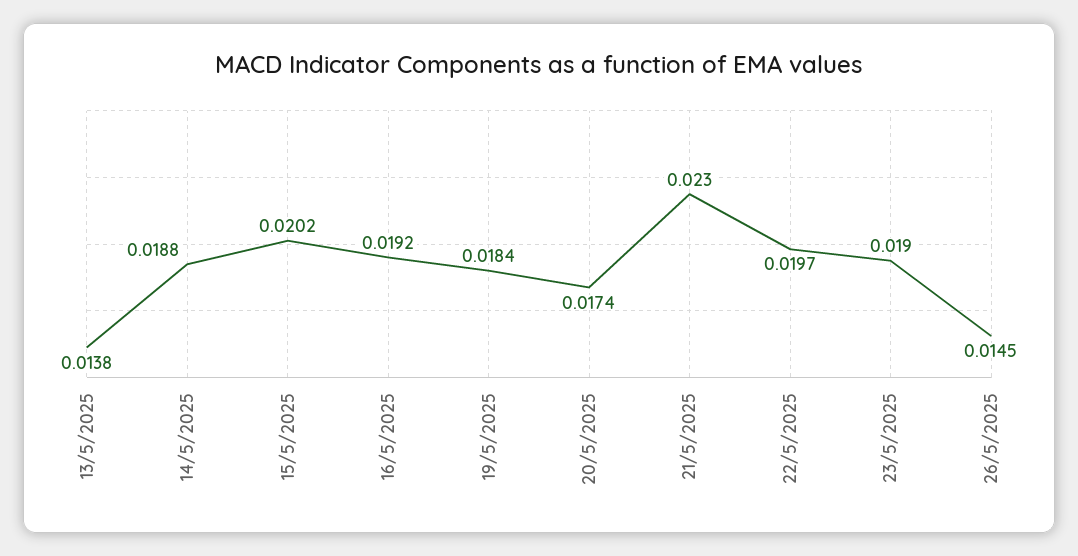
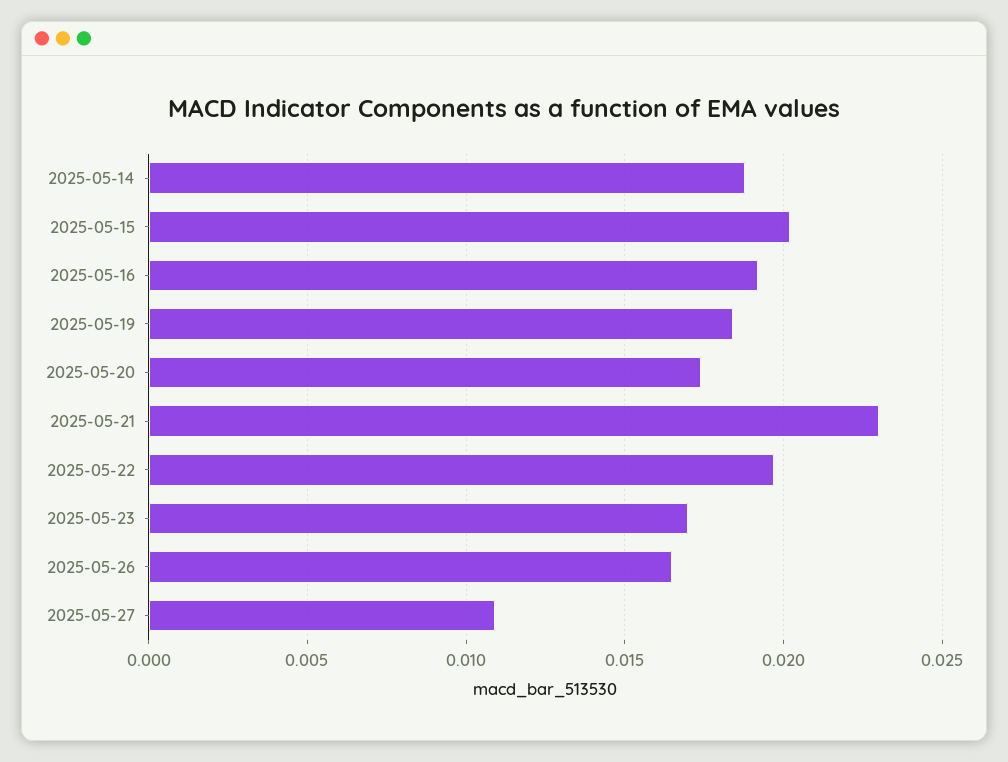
13/5/2025: 0.0138 -> none
23/5/2025: 0.019 -> 0.017
26/5/2025: 0.0145 -> 0.0165
2025-05-27: none -> 0.011

